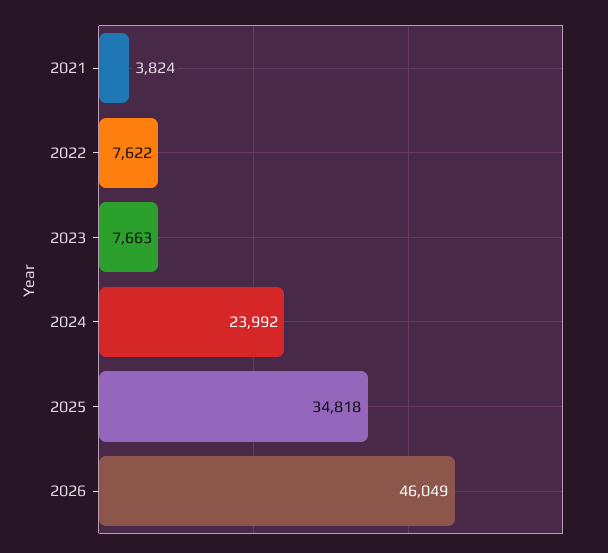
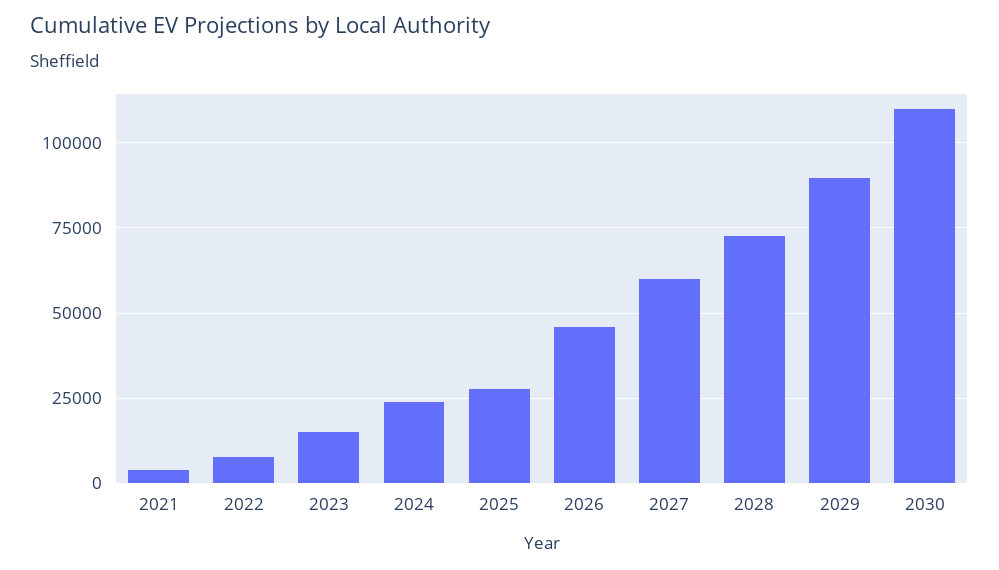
2023: 7663 -> 15000
2025: 34818 -> 27500
2027: none -> 60000
2028: none -> 72500
2029: none -> 90000
2030: none -> 110000

